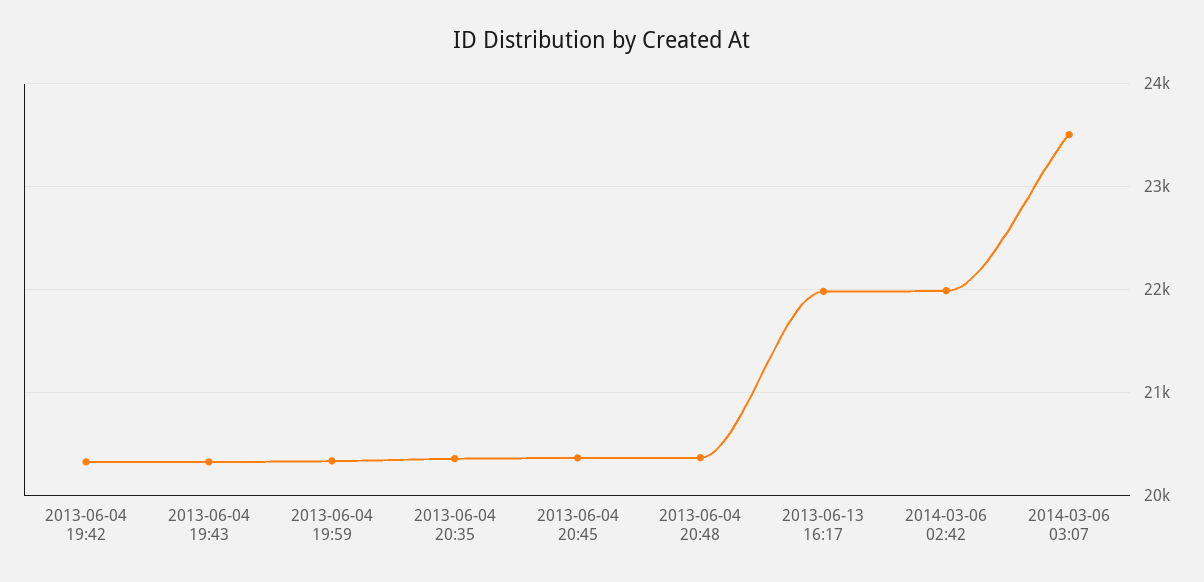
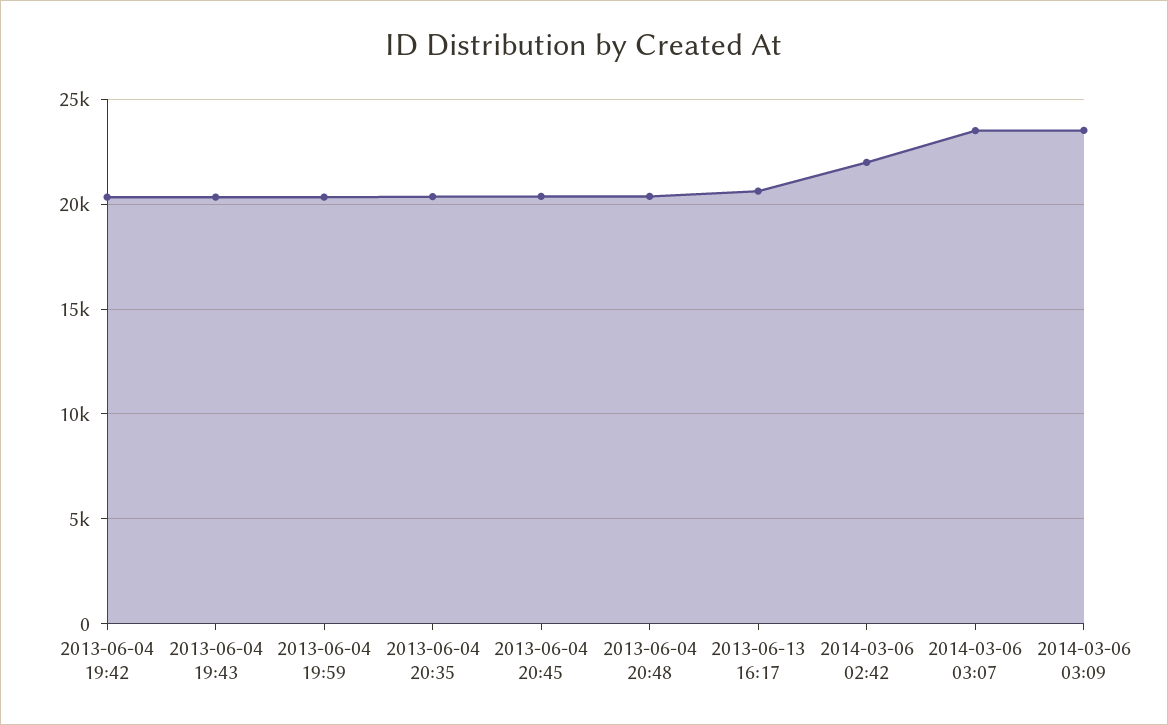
2013-06-13 16:17: 22000 -> 20500
2014-03-06 03:09: none -> 23500

